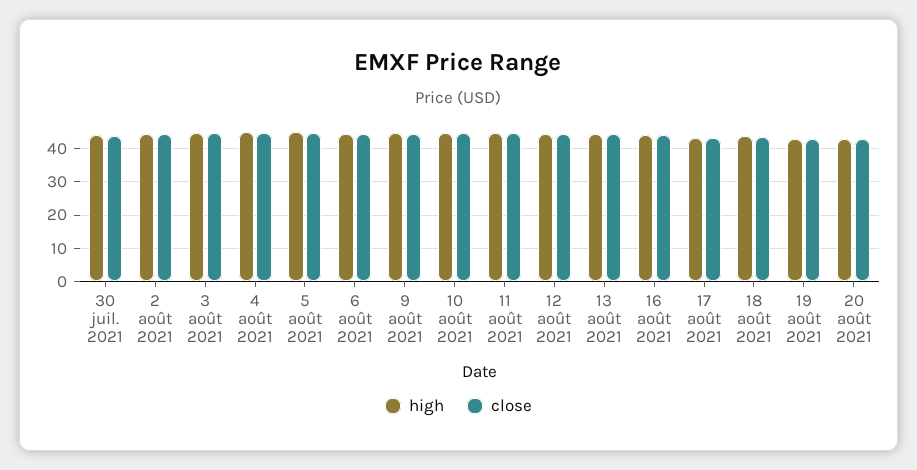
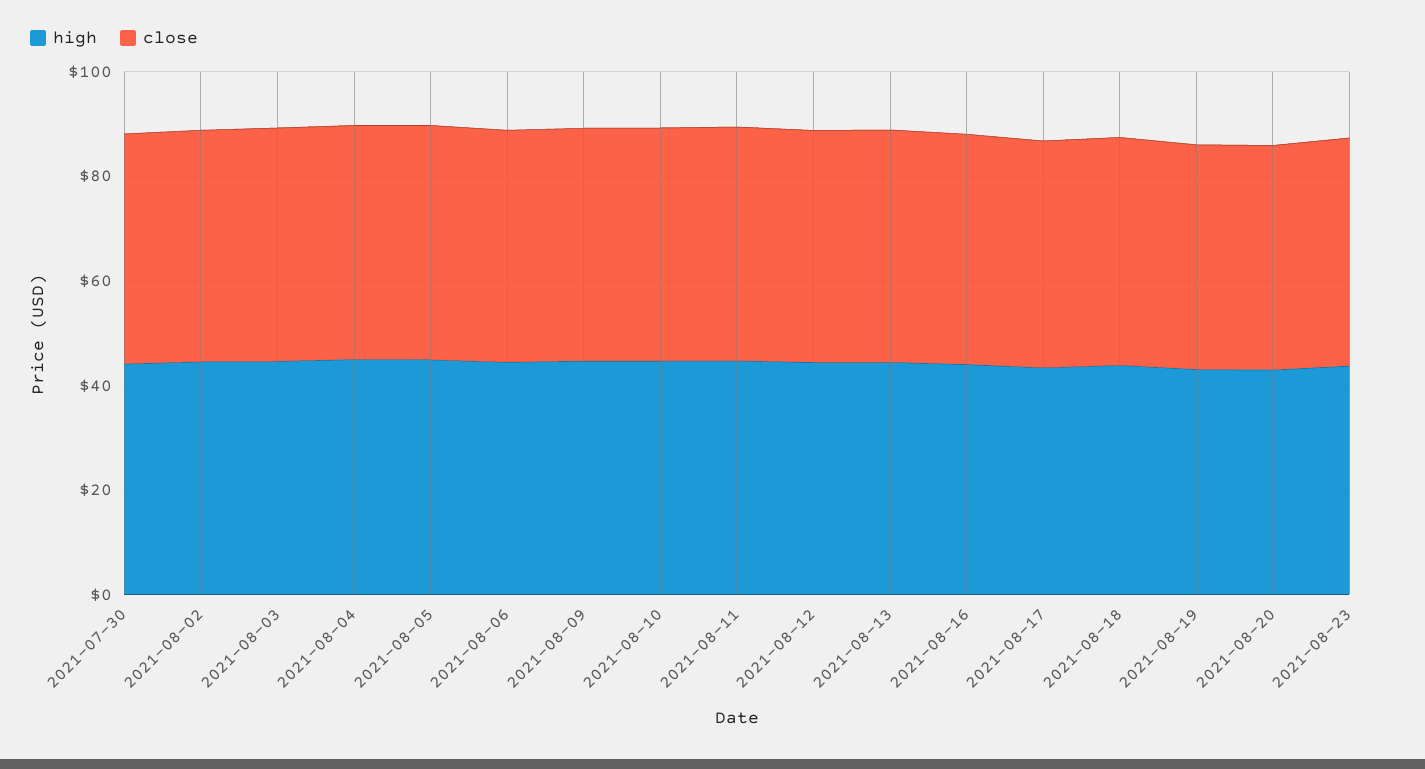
high, 2021-08-23: none -> 45
close, 2021-08-23: none -> 45

